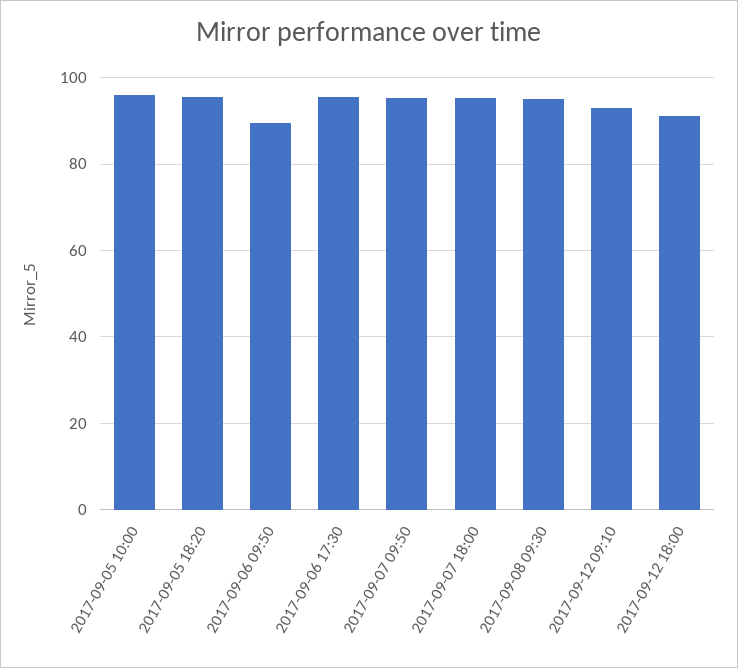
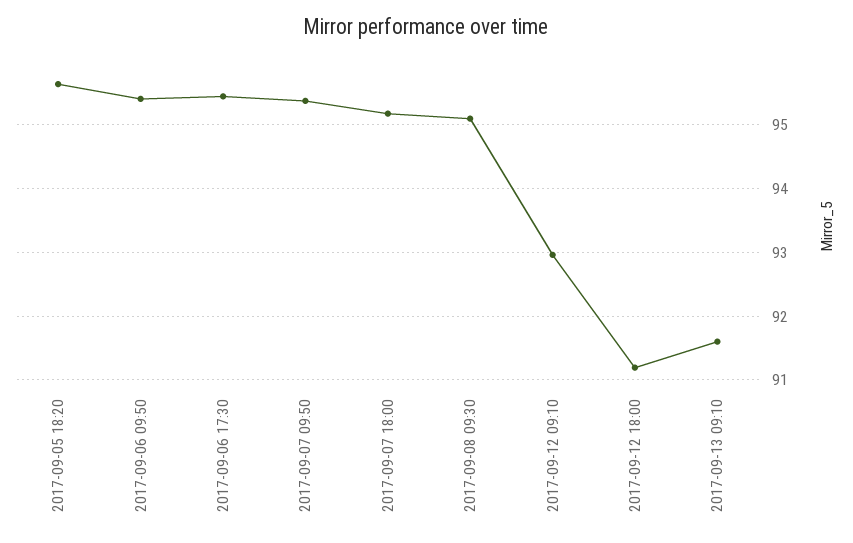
2017-09-05 10:00: 96 -> none
2017-09-06 09:50: 90 -> 95.4
2017-09-13 09:10: none -> 91.6

